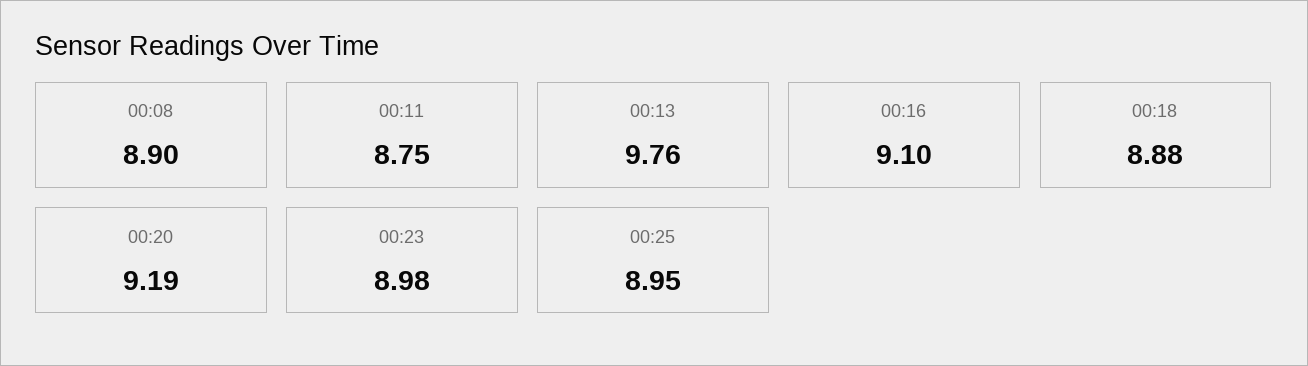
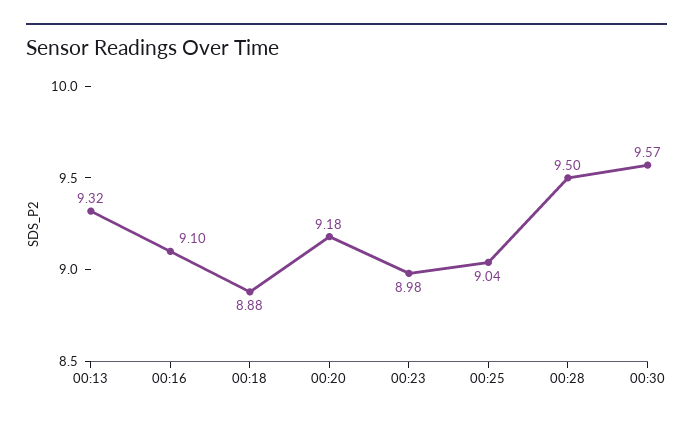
00:08: 8.9 -> none
00:11: 8.75 -> none
00:13: 9.76 -> 9.32
00:20: 9.19 -> 9.18
00:25: 8.95 -> 9.04
00:28: none -> 9.5
00:30: none -> 9.57

